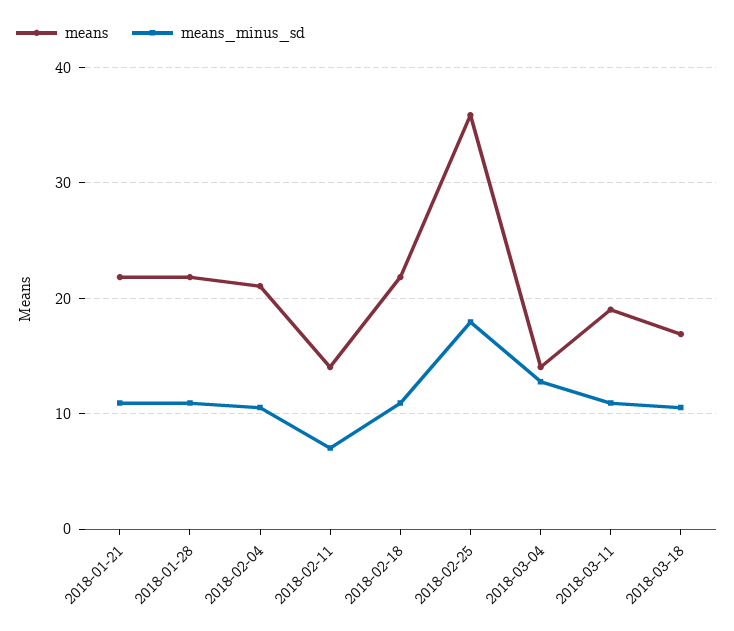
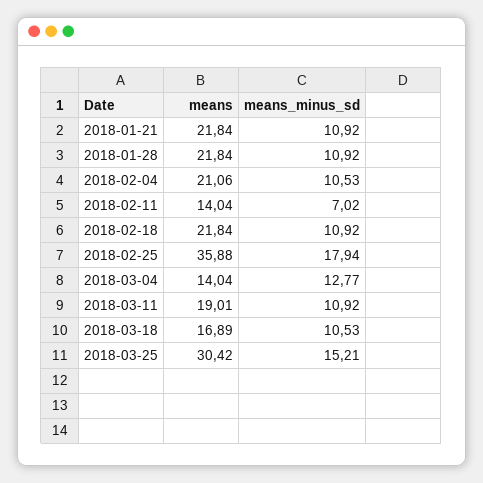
means, 2018-03-25: none -> 30.42
means_minus_sd, 2018-03-25: none -> 15.21

